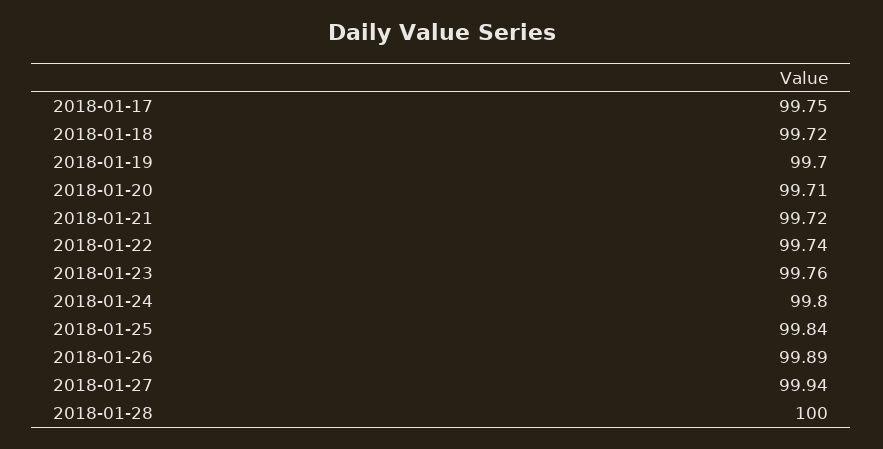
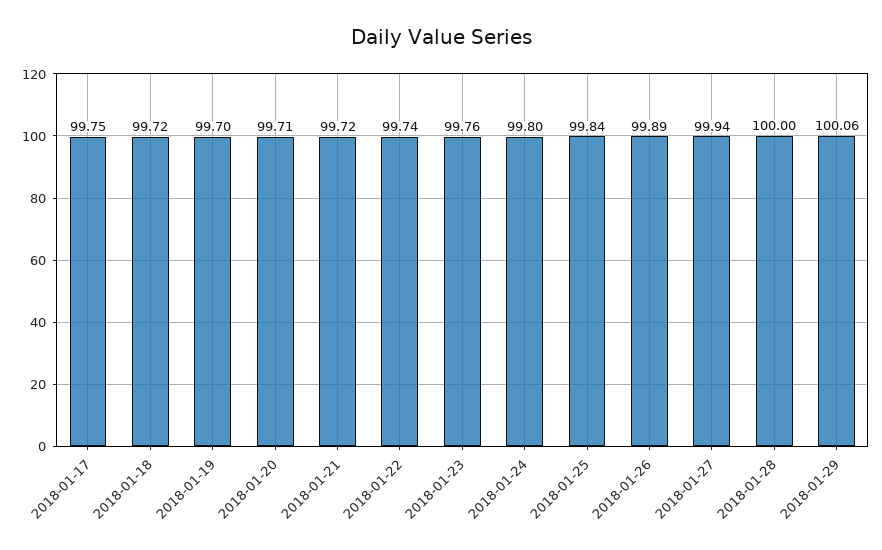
2018-01-29: none -> 100.06

